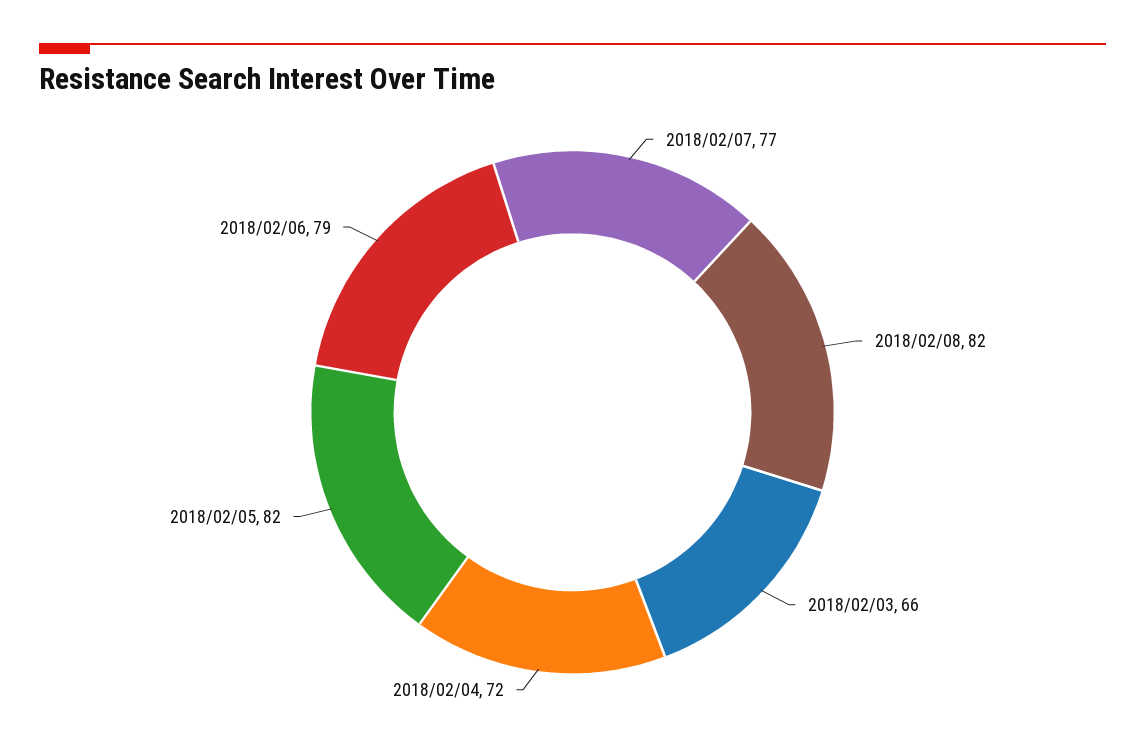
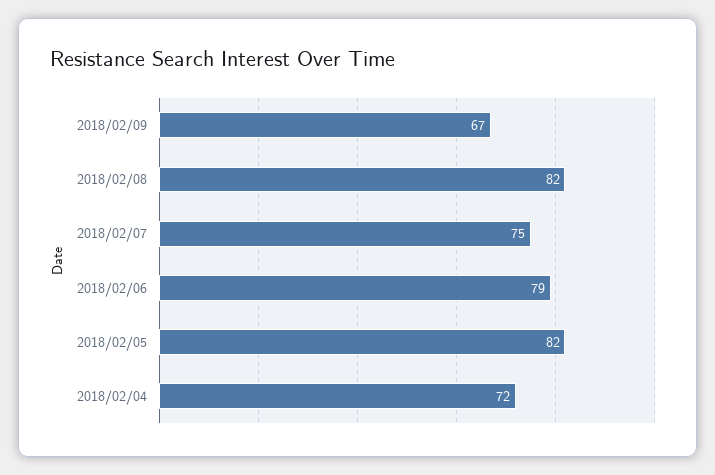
2018/02/07: 77 -> 75
2018/02/03: 66 -> none
2018/02/09: none -> 67

